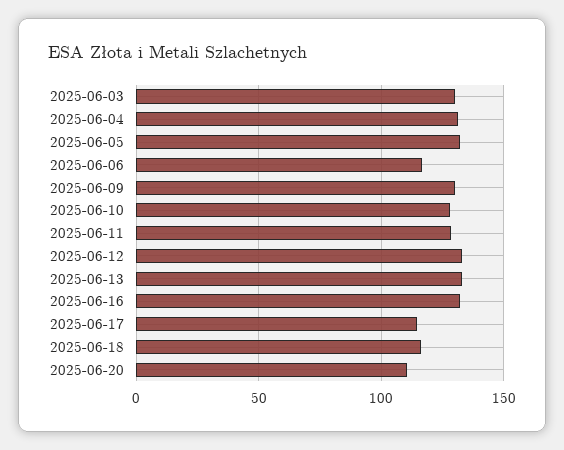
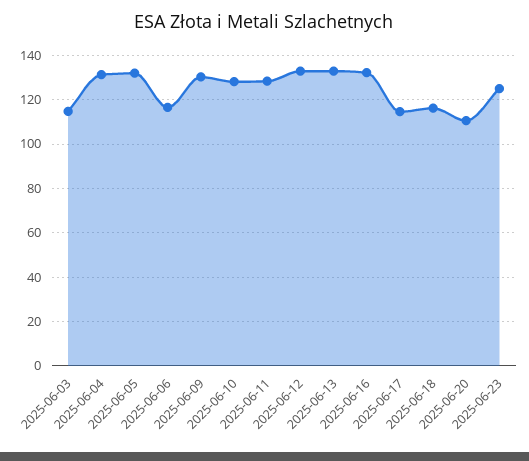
2025-06-03: 130 -> 115
2025-06-23: none -> 125

